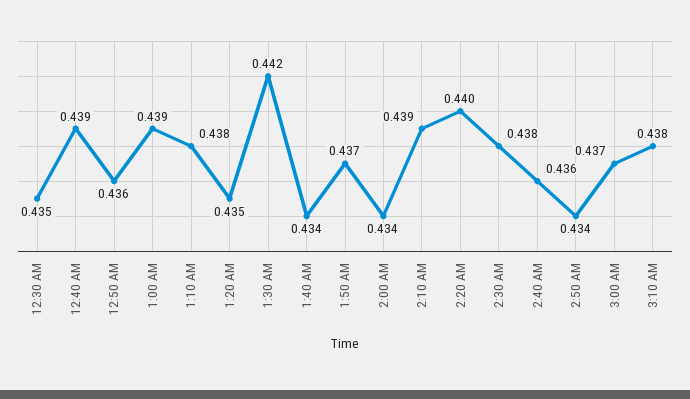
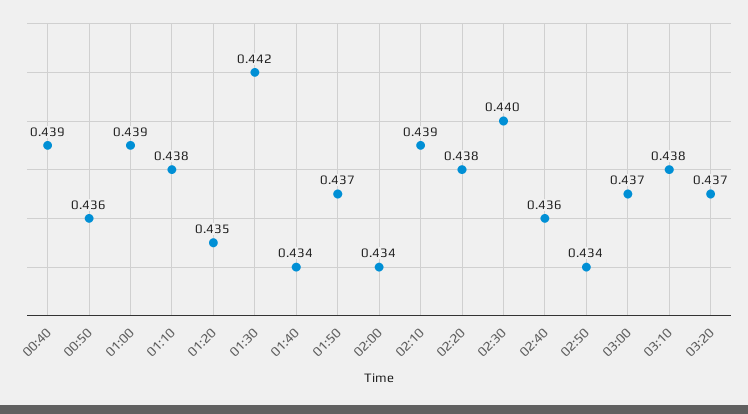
12:30 AM: 0.435 -> none
2:20 AM: 0.44 -> 0.438
2:30 AM: 0.438 -> 0.44
03:20: none -> 0.437

